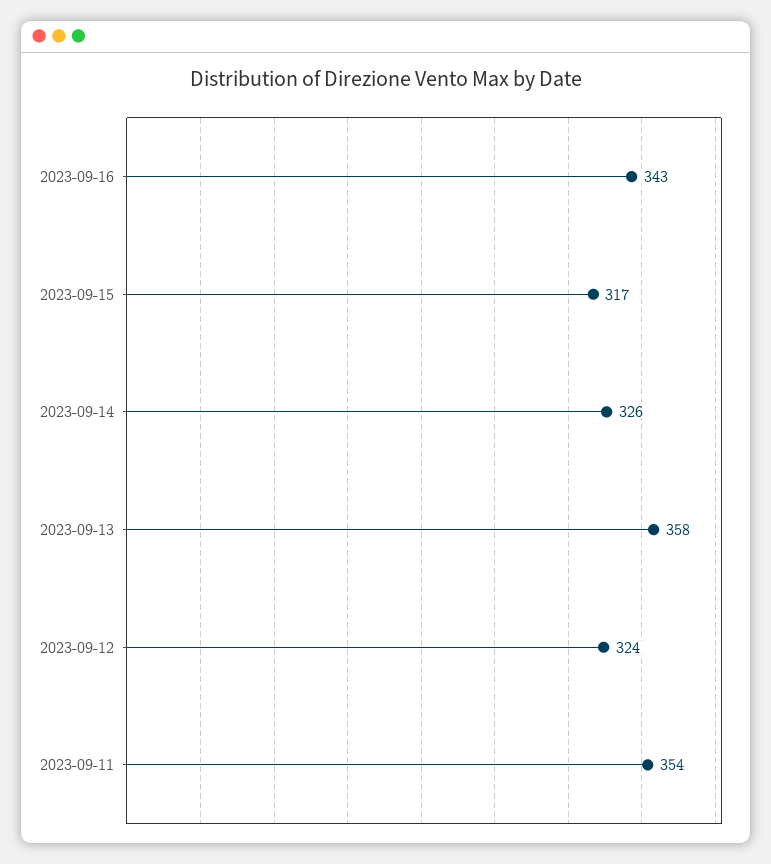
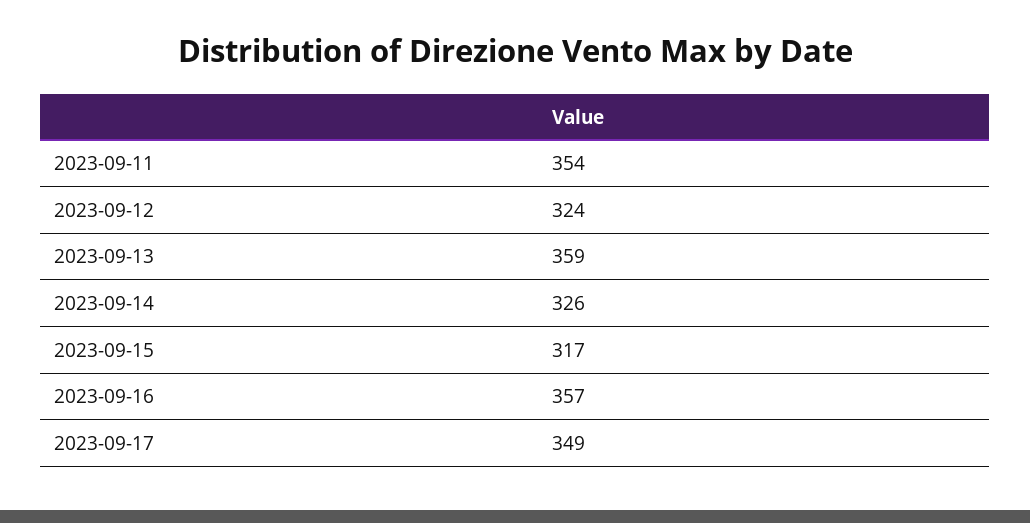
2023-09-16: 343 -> 357
2023-09-13: 358 -> 359
2023-09-17: none -> 349

